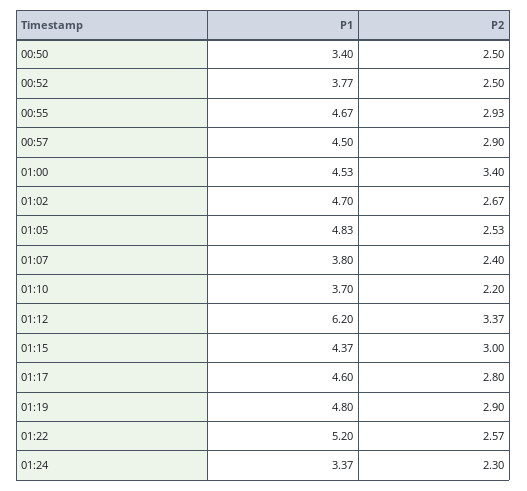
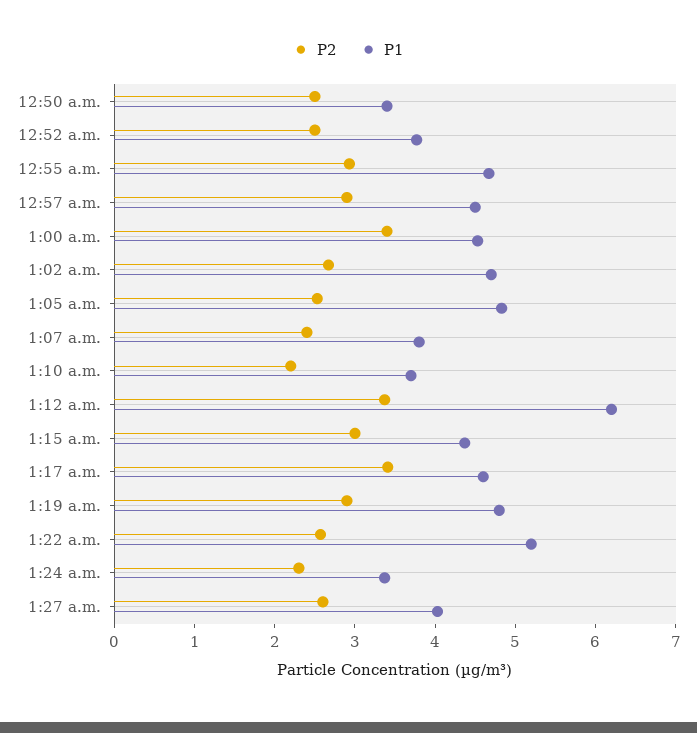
P2, 01:17: 2.8 -> 3.4
P2, 1:27 a.m.: none -> 2.6
P1, 1:27 a.m.: none -> 4

